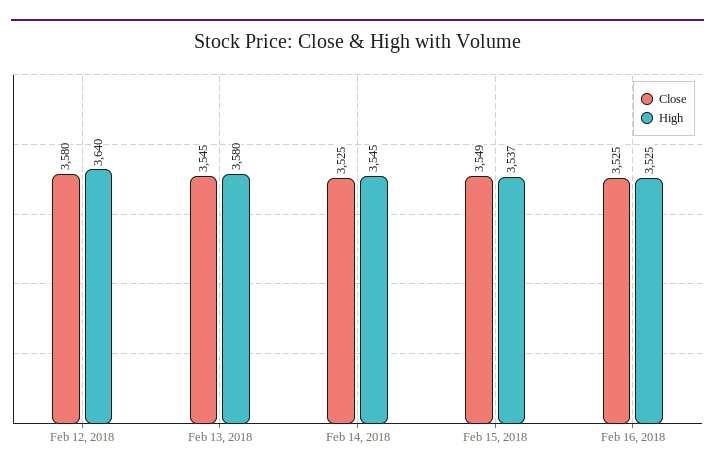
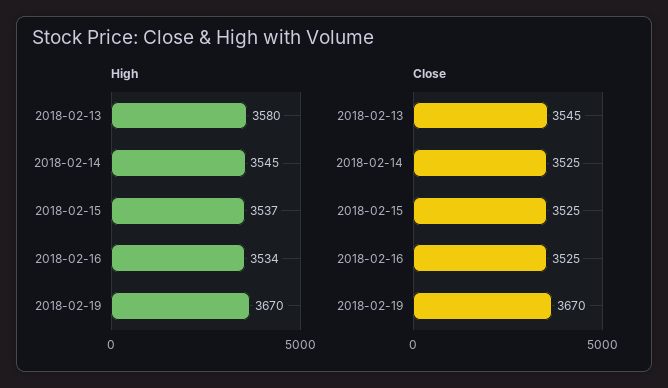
Close, Feb 12, 2018: 3580 -> none
High, Feb 12, 2018: 3640 -> none
Close, Feb 15, 2018: 3549 -> 3525
High, Feb 16, 2018: 3525 -> 3534
High, 2018-02-19: none -> 3670
Close, 2018-02-19: none -> 3670

